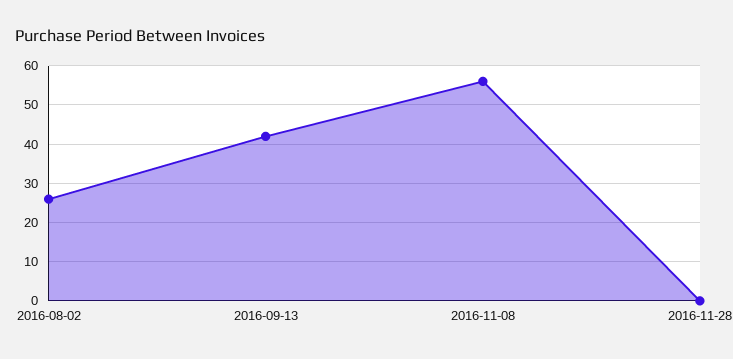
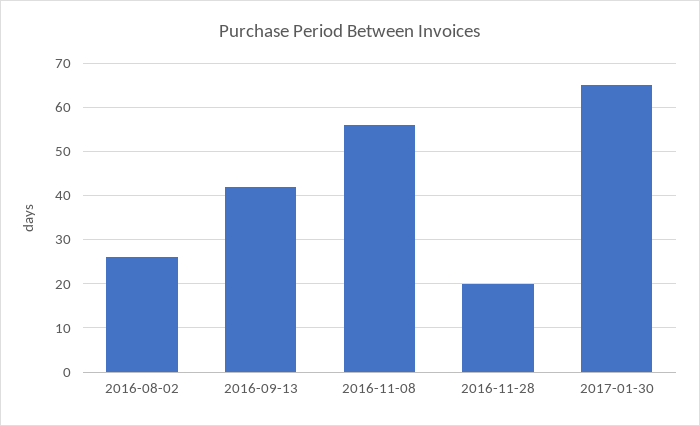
2016-11-28: 0 -> 20
2017-01-30: none -> 65

